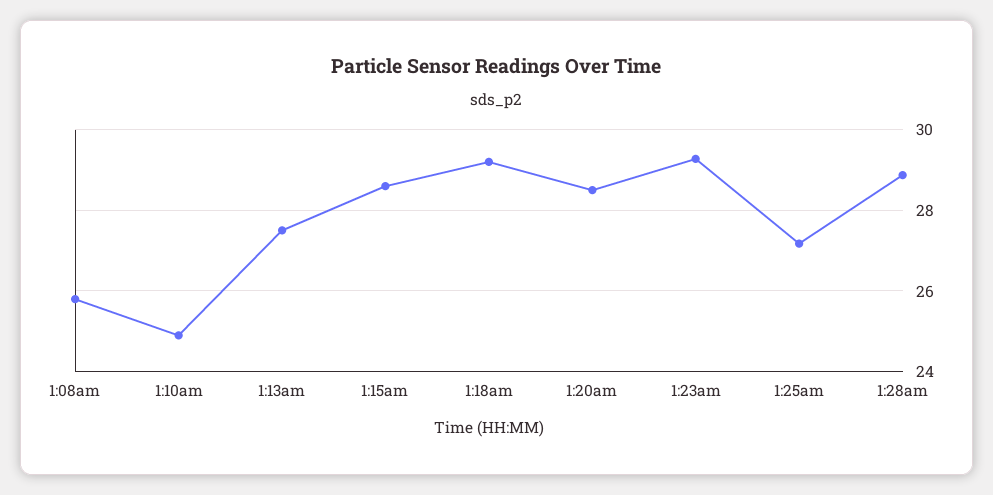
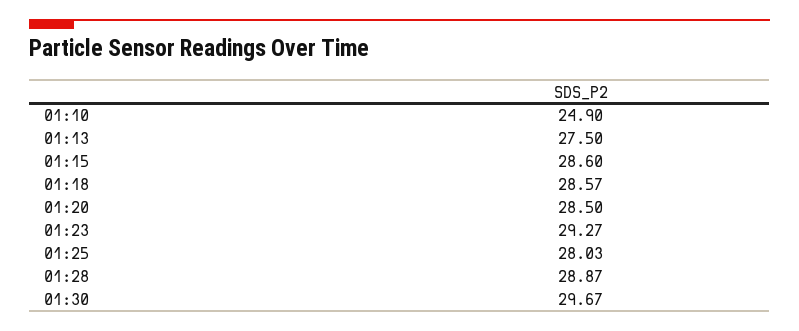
1:08am: 25.8 -> none
1:18am: 29.2 -> 28.57
1:25am: 27.2 -> 28.03
01:30: none -> 29.67

